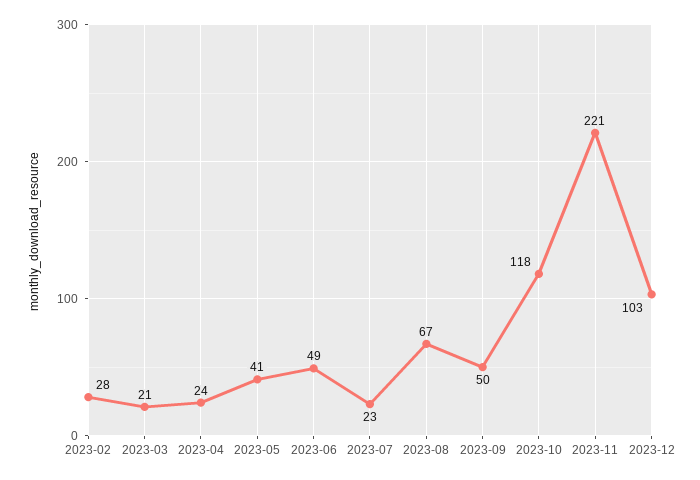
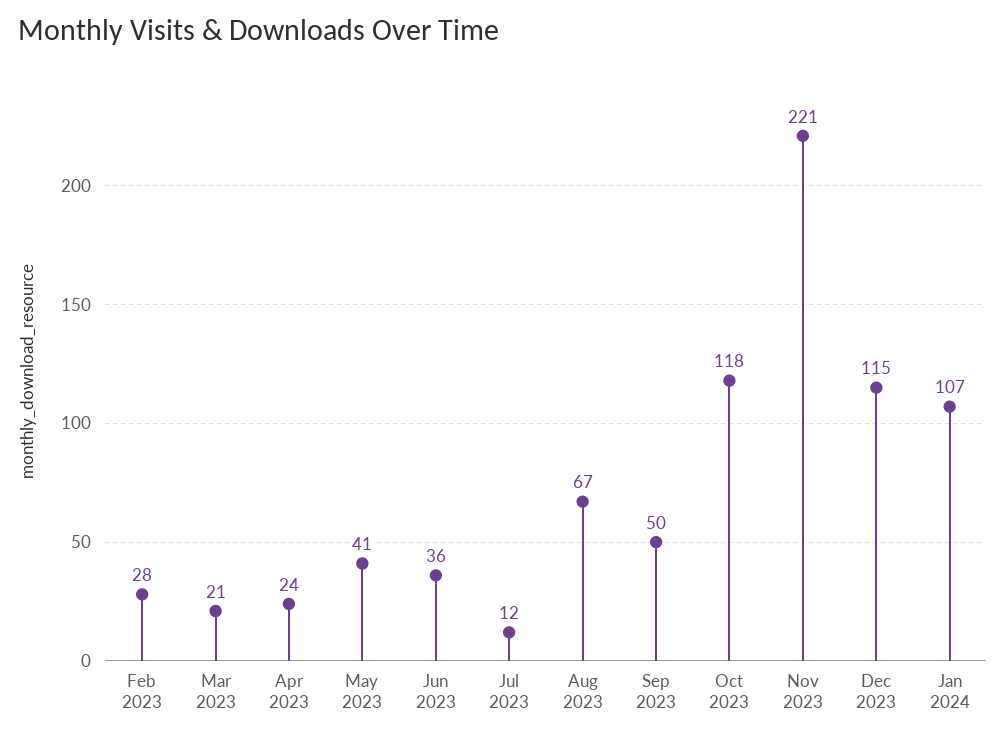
2023-06: 49 -> 36
2023-07: 23 -> 12
2023-12: 103 -> 115
Jan 2024: none -> 107

